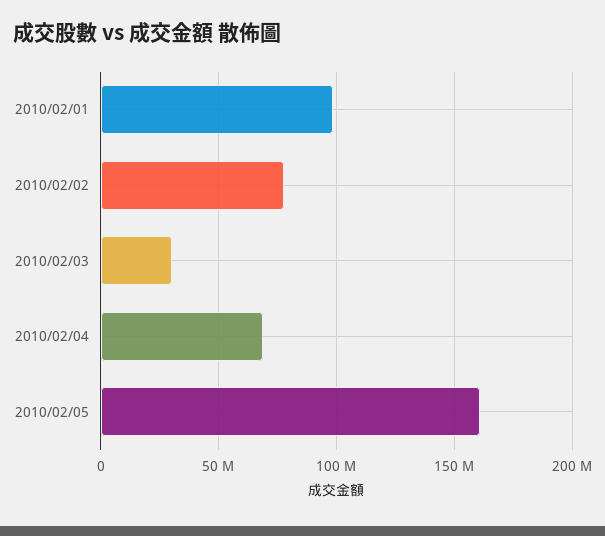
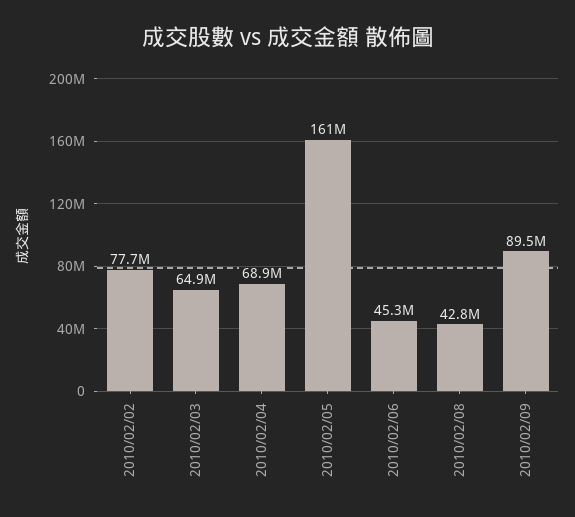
2010/02/01: 100000000 -> none
2010/02/03: 30000000 -> 64900000
2010/02/06: none -> 45300000
2010/02/08: none -> 42800000
2010/02/09: none -> 89500000

